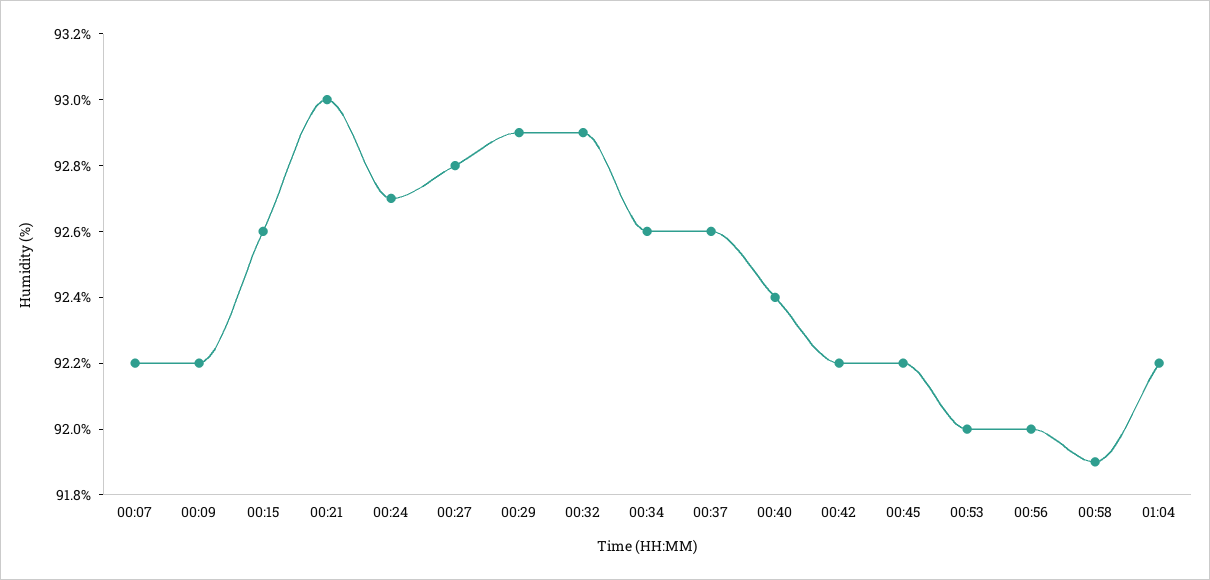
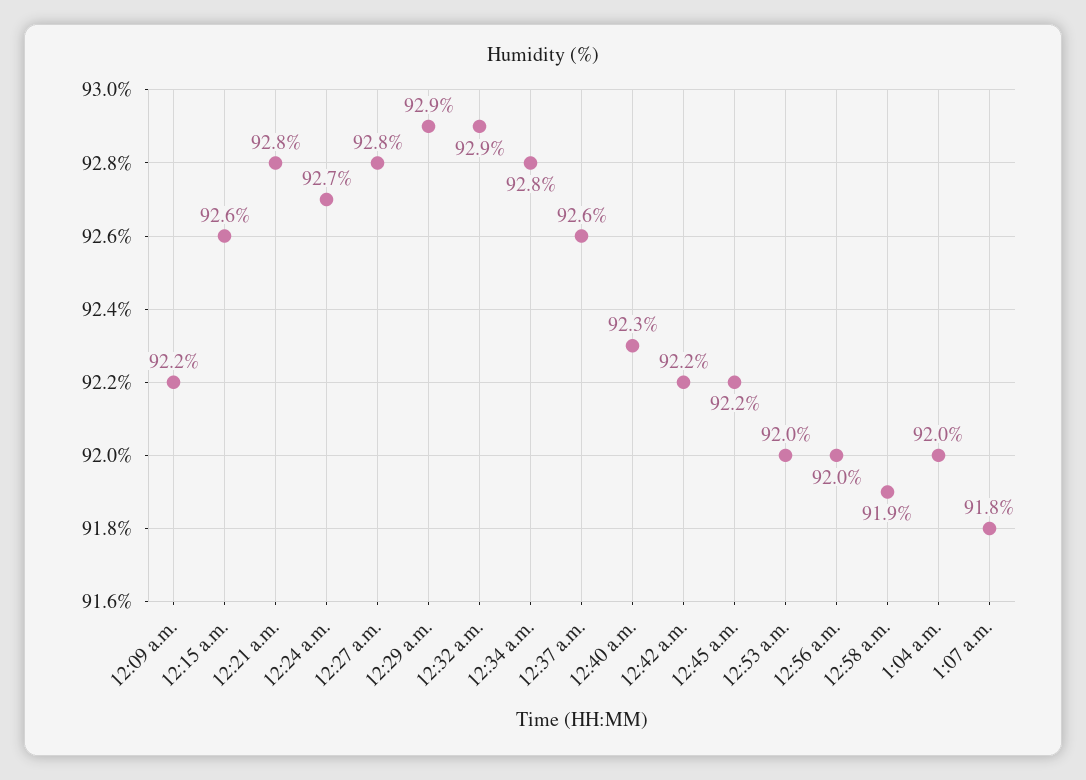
00:07: 92.2 -> none
00:21: 93 -> 92.8
00:34: 92.6 -> 92.8
00:40: 92.4 -> 92.3
01:04: 92.2 -> 92
1:07 a.m.: none -> 91.8

